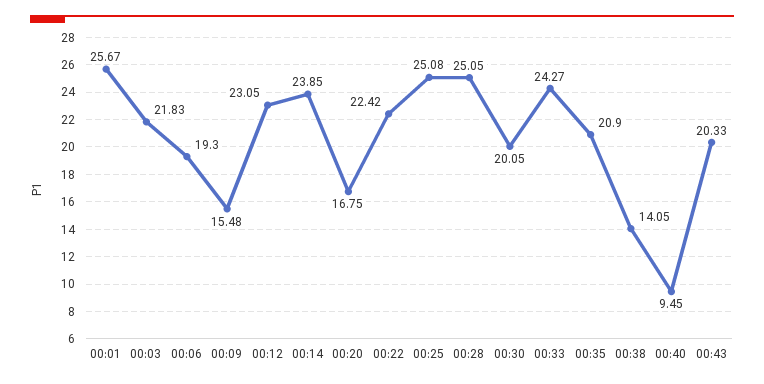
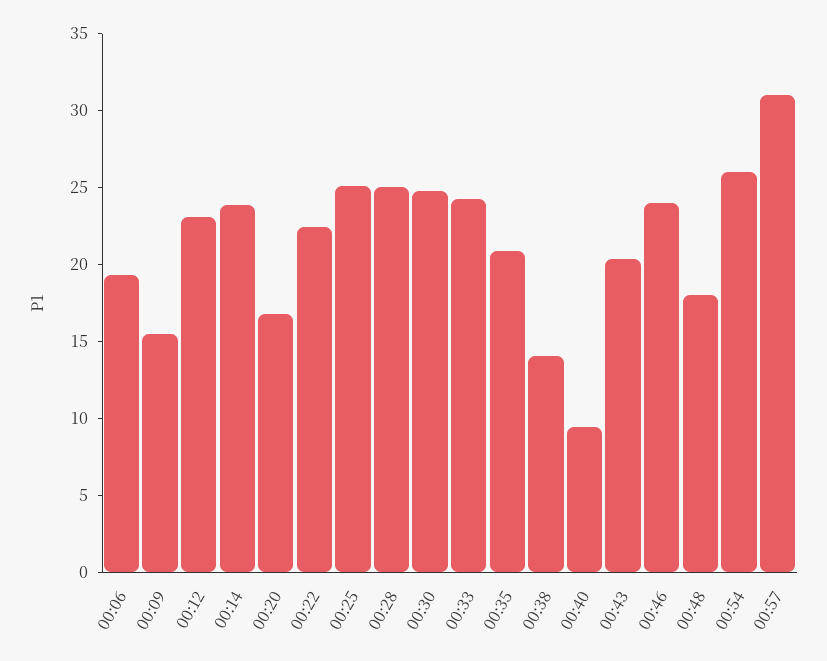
00:01: 25.67 -> none
00:03: 21.83 -> none
00:30: 20.05 -> 25
00:46: none -> 24
00:48: none -> 18
00:54: none -> 26
00:57: none -> 31

